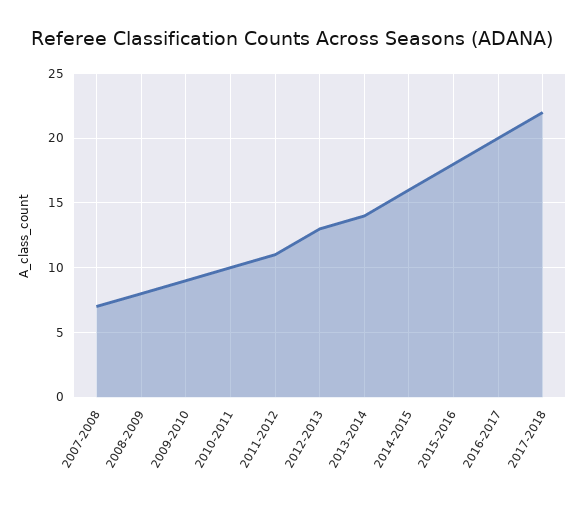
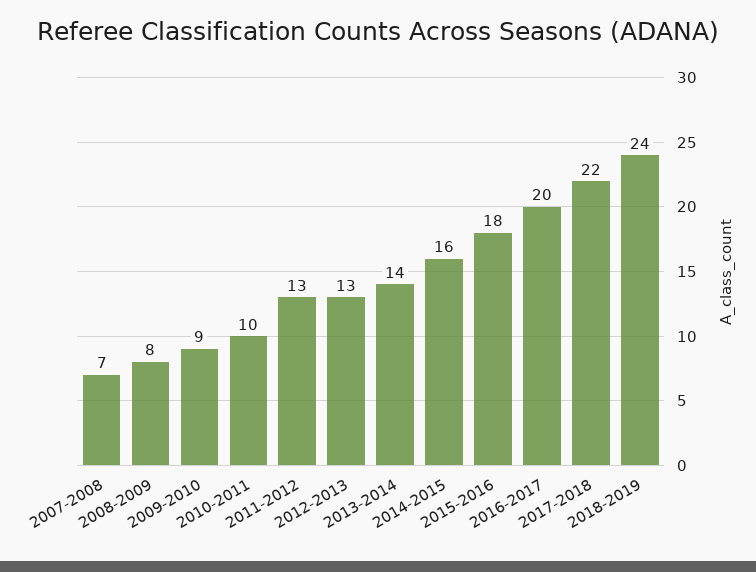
2011-2012: 11 -> 13
2018-2019: none -> 24

